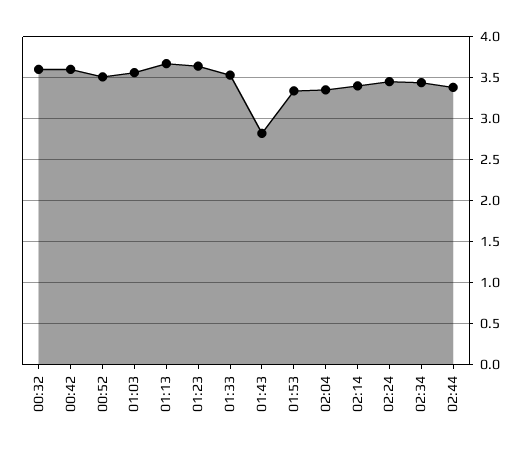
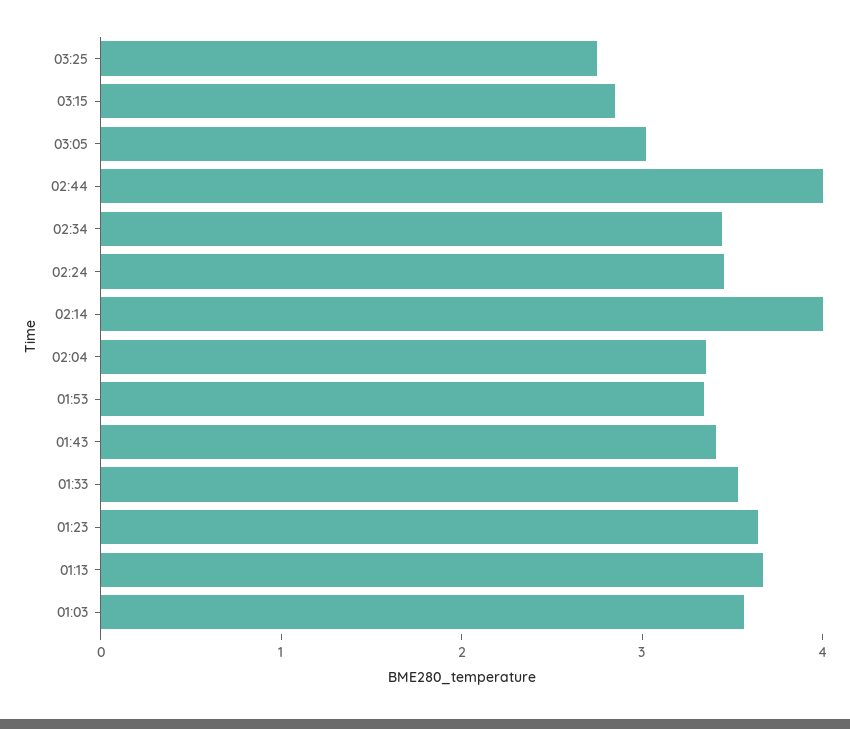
00:32: 3.6 -> none
00:42: 3.6 -> none
00:52: 3.5 -> none
01:43: 2.8 -> 3.4
02:14: 3.4 -> 4
02:44: 3.4 -> 4
03:25: none -> 2.8
03:15: none -> 2.8
03:05: none -> 3

